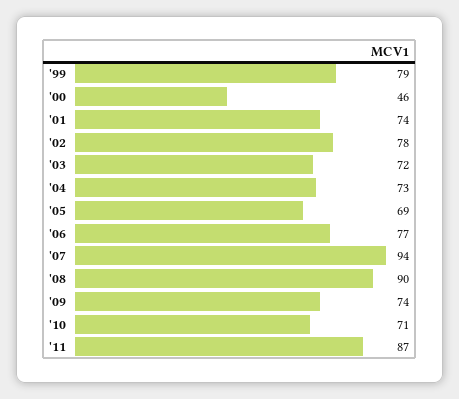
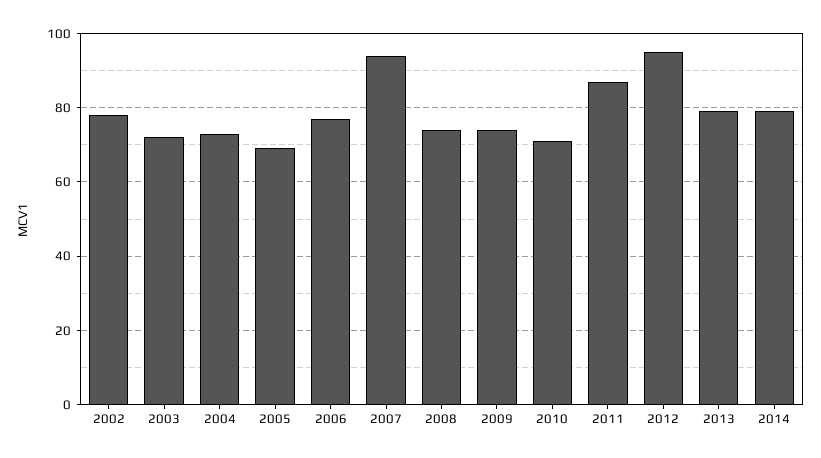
'99: 79 -> none
'00: 46 -> none
'01: 74 -> none
'08: 90 -> 75
2012: none -> 95
2013: none -> 80
2014: none -> 80

